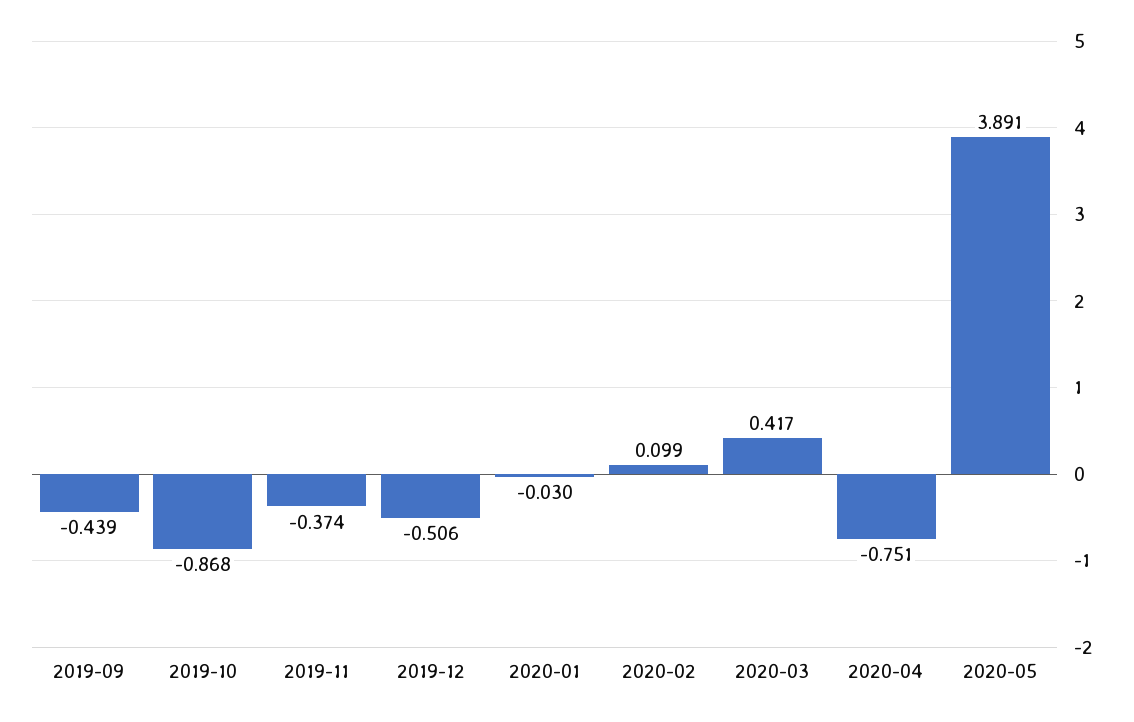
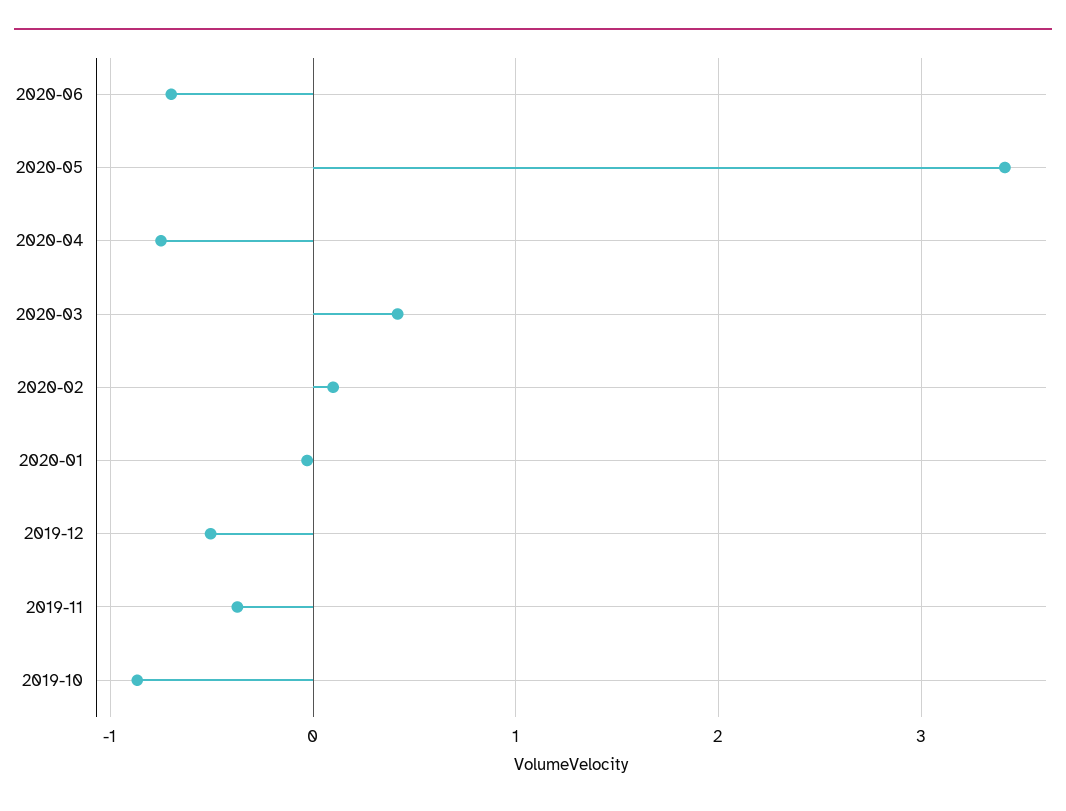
2019-09: -0.439 -> none
2020-05: 3.891 -> 3.4
2020-06: none -> -0.7

